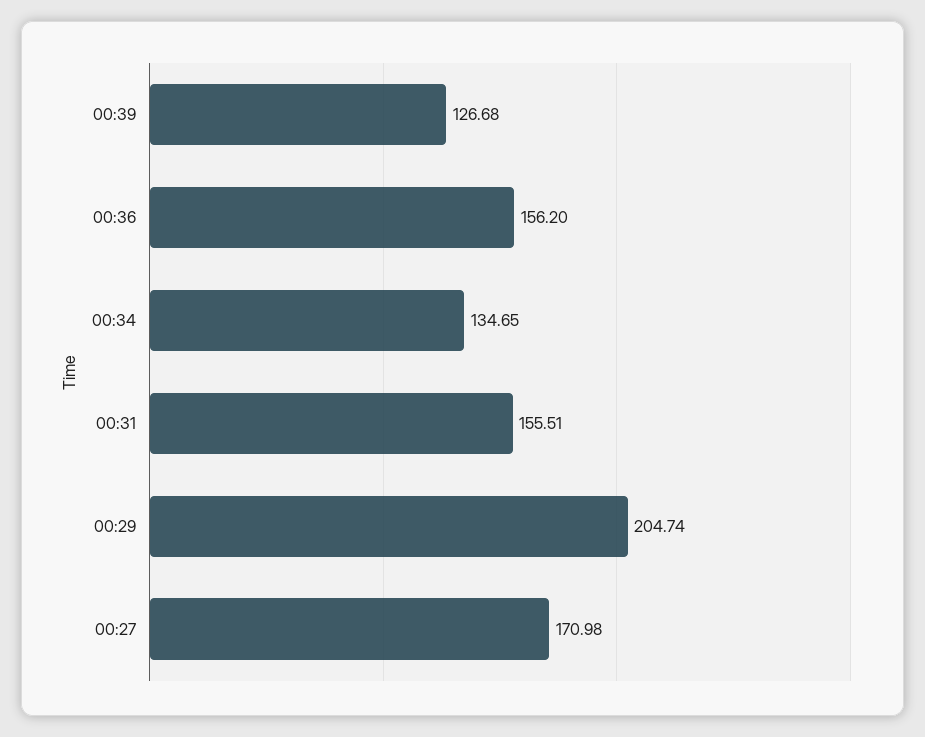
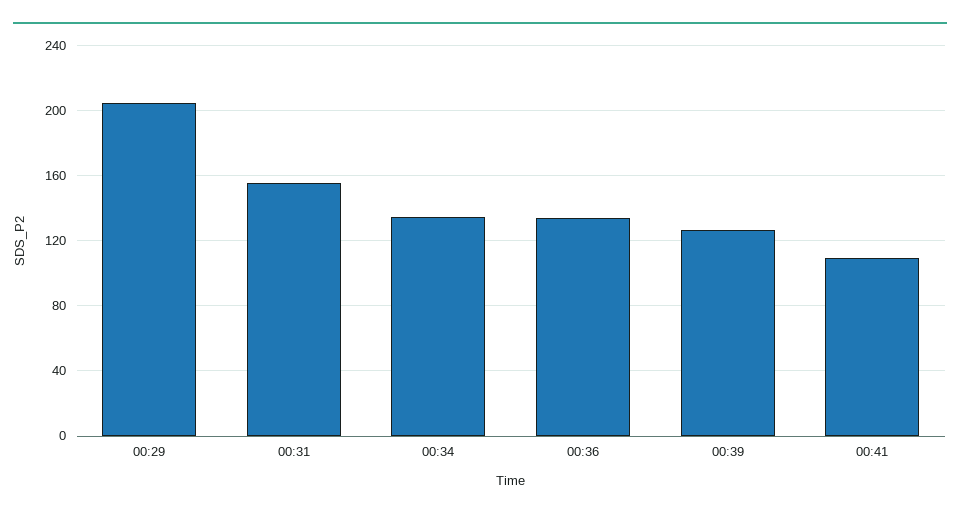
00:36: 156.2 -> 135
00:27: 170.98 -> none
00:41: none -> 110

